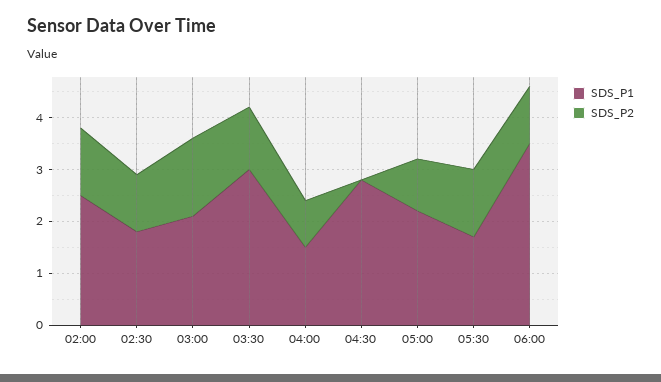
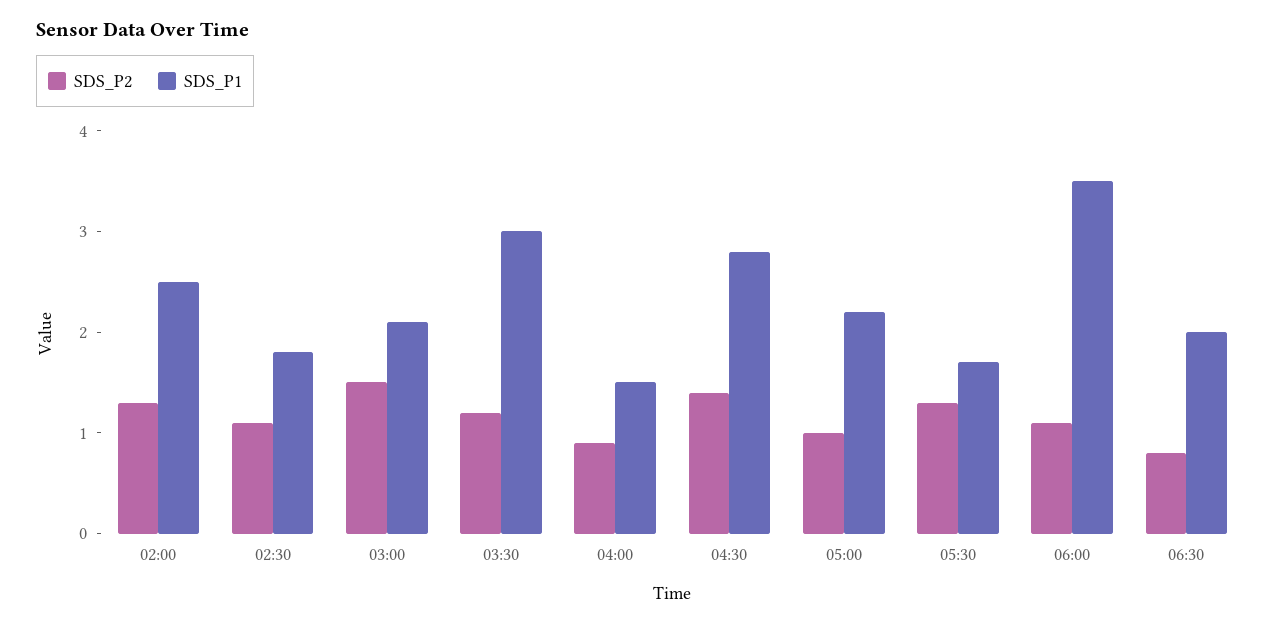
SDS_P2, 04:30: 0 -> 1.4
SDS_P2, 06:30: none -> 0.8
SDS_P1, 06:30: none -> 2

